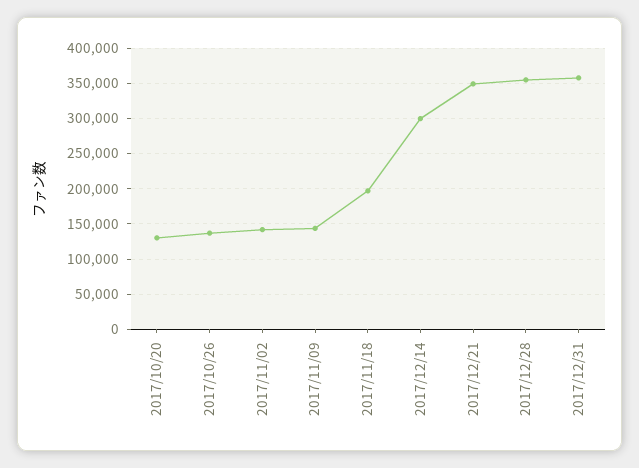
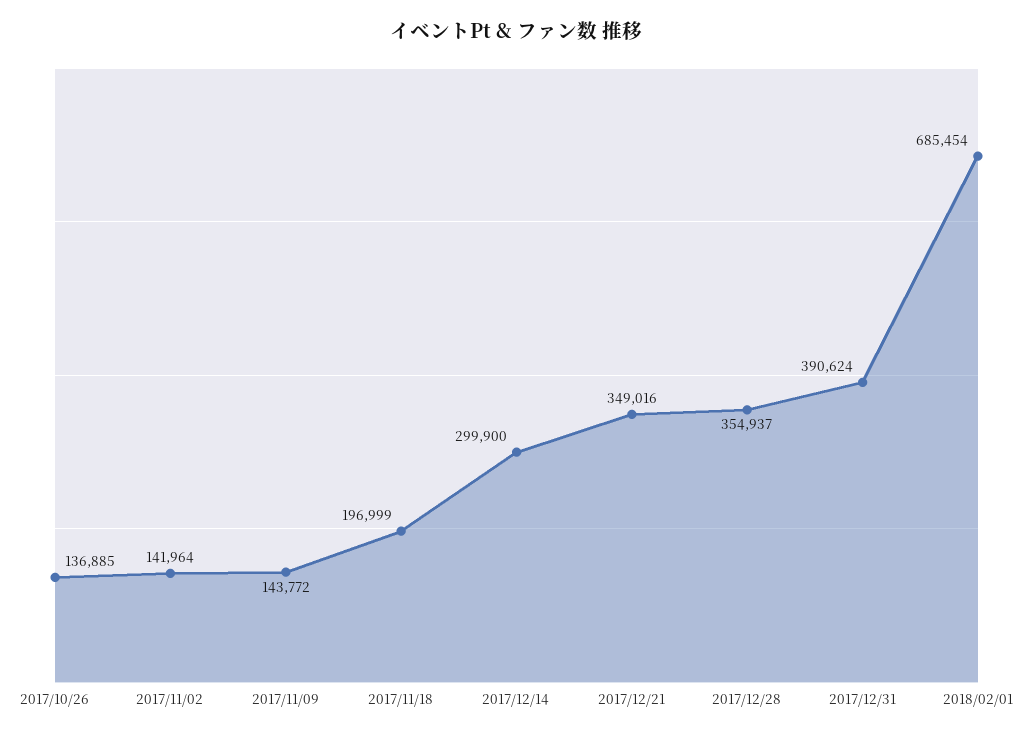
2017/10/20: 130000 -> none
2017/12/31: 360000 -> 390624
2018/02/01: none -> 685454

